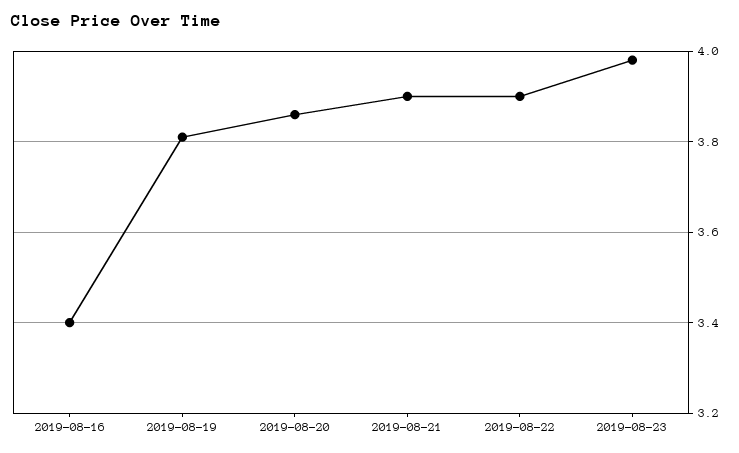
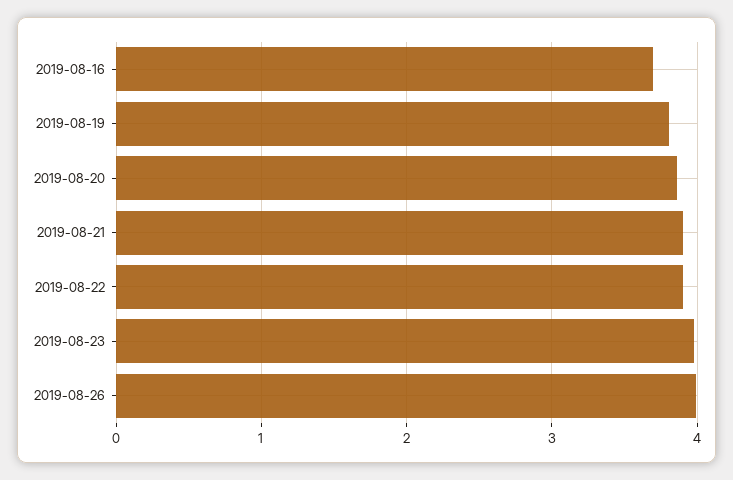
2019-08-16: 3.4 -> 3.7
2019-08-26: none -> 4

